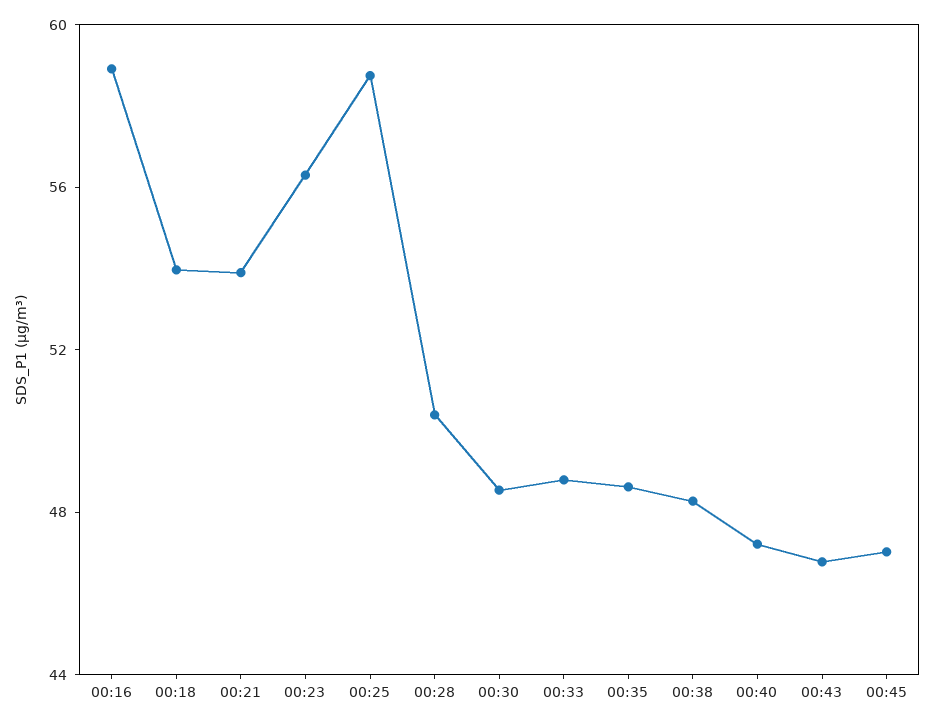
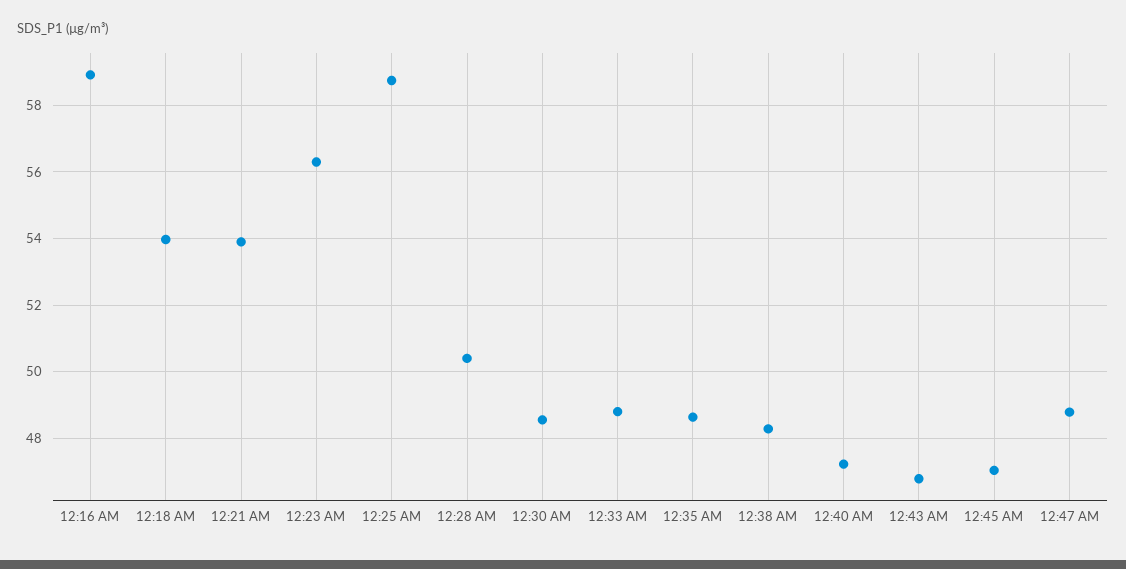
12:47 AM: none -> 48.8

